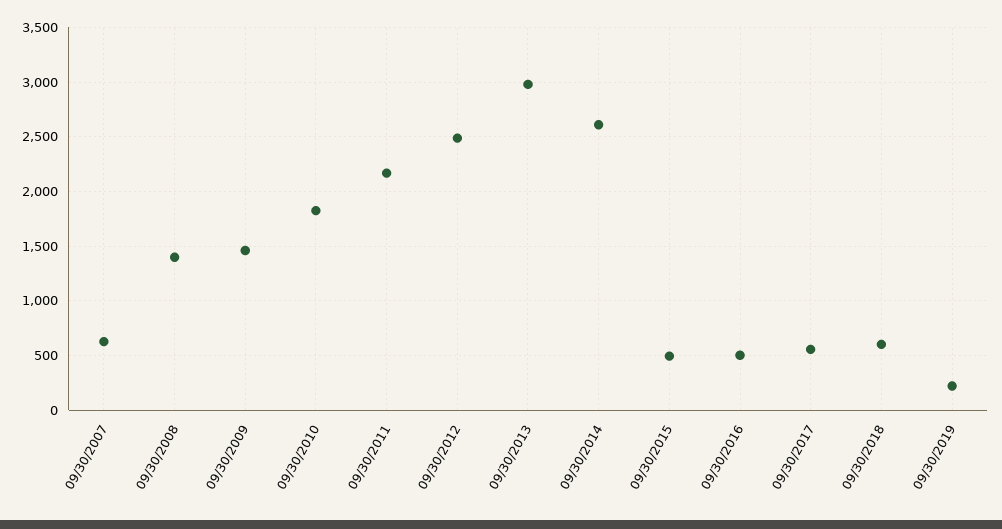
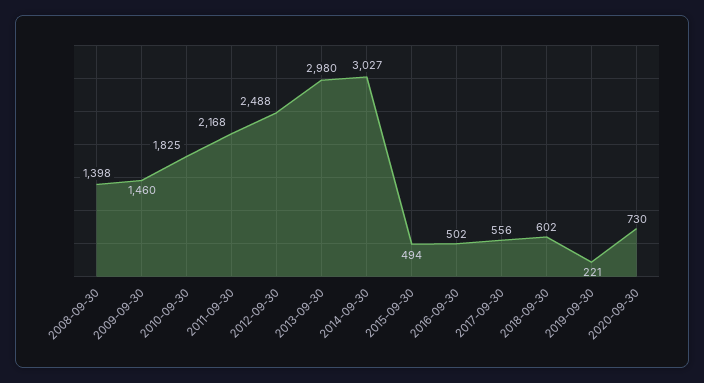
09/30/2007: 600 -> none
09/30/2014: 2600 -> 3027
2020-09-30: none -> 730

